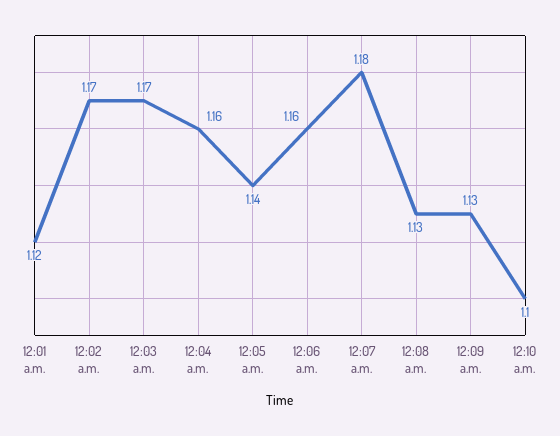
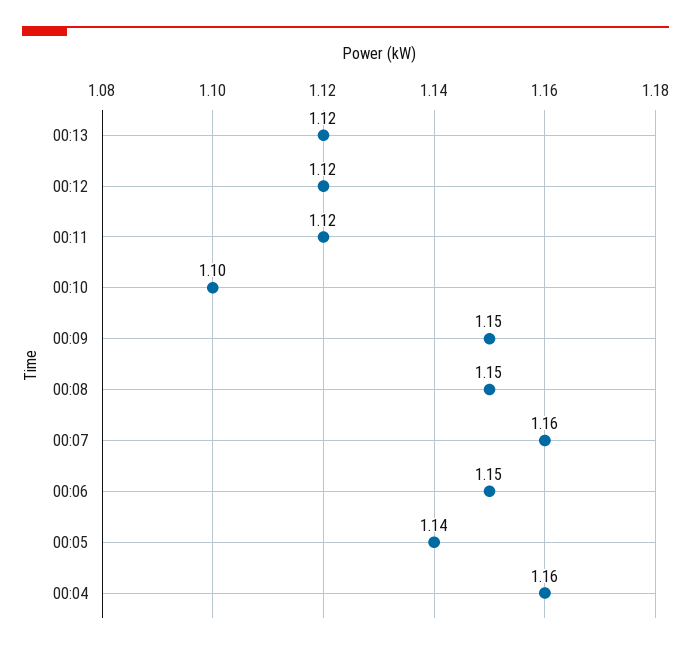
12:01 a.m.: 1.12 -> none
12:02 a.m.: 1.17 -> none
12:03 a.m.: 1.17 -> none
12:06 a.m.: 1.16 -> 1.15
12:07 a.m.: 1.18 -> 1.16
12:08 a.m.: 1.13 -> 1.15
12:09 a.m.: 1.13 -> 1.15
00:13: none -> 1.12
00:12: none -> 1.12
00:11: none -> 1.12

